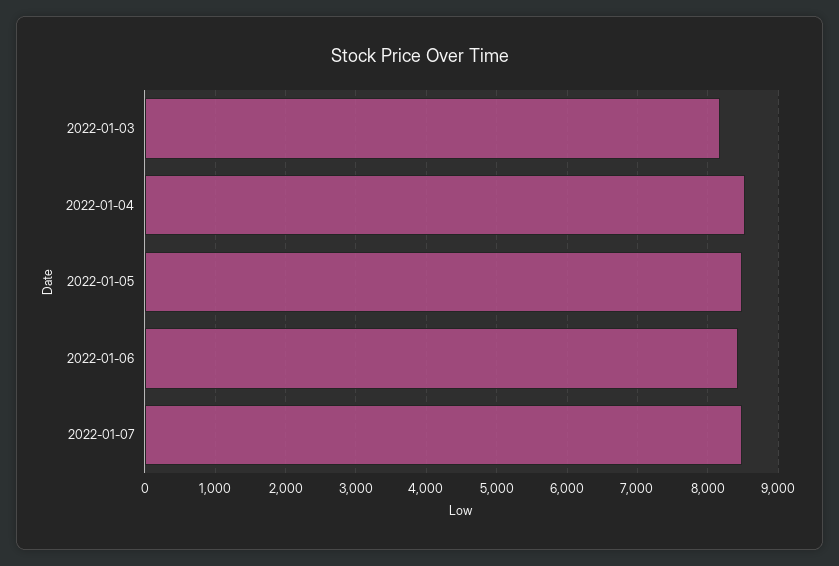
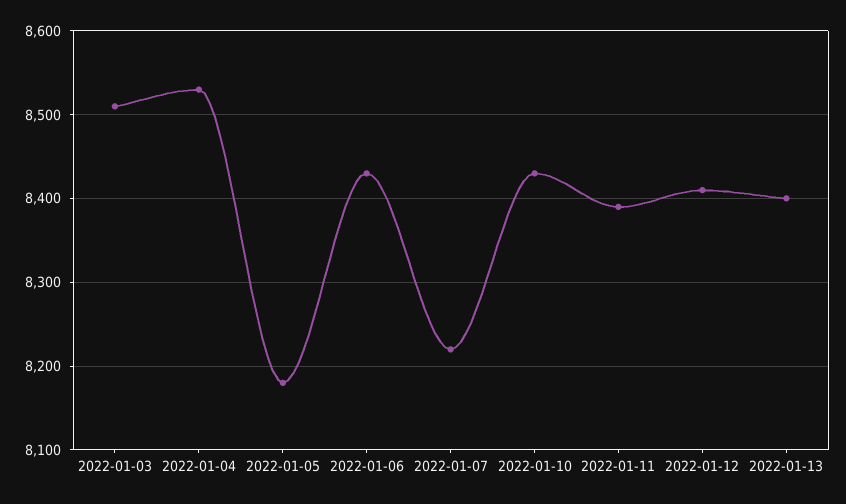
2022-01-03: 8200 -> 8510
2022-01-05: 8500 -> 8180
2022-01-07: 8500 -> 8220
2022-01-10: none -> 8430
2022-01-11: none -> 8390
2022-01-12: none -> 8410
2022-01-13: none -> 8400

